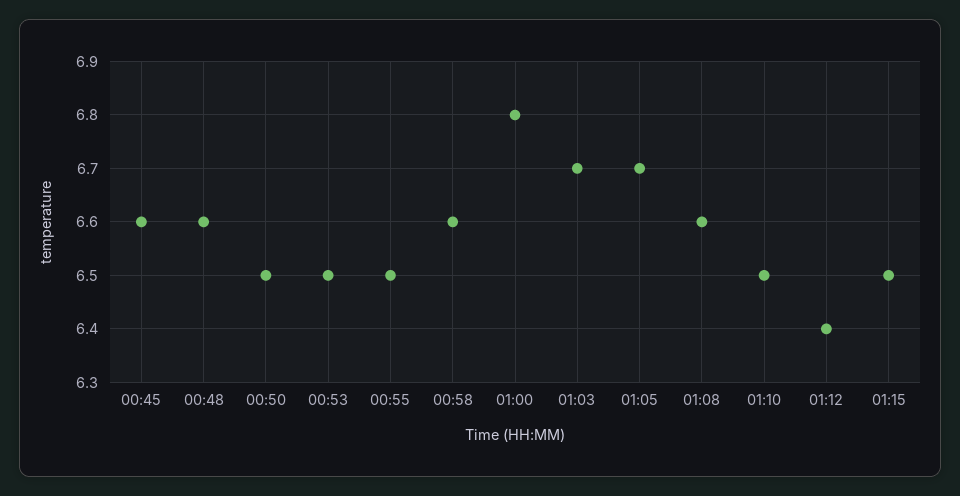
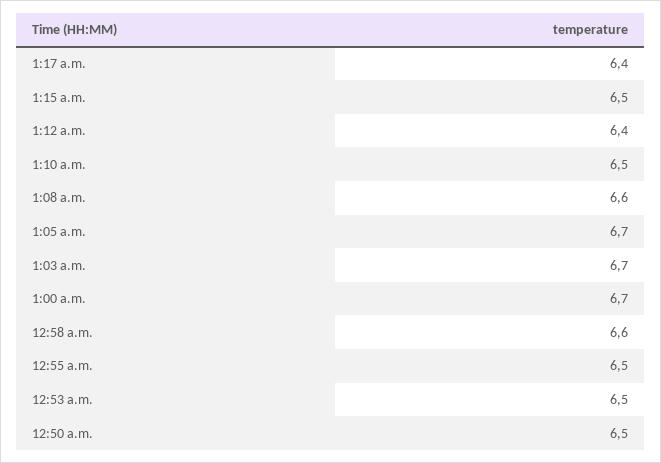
00:45: 6.6 -> none
00:48: 6.6 -> none
01:00: 6.8 -> 6.7
1:17 a.m.: none -> 6.4

